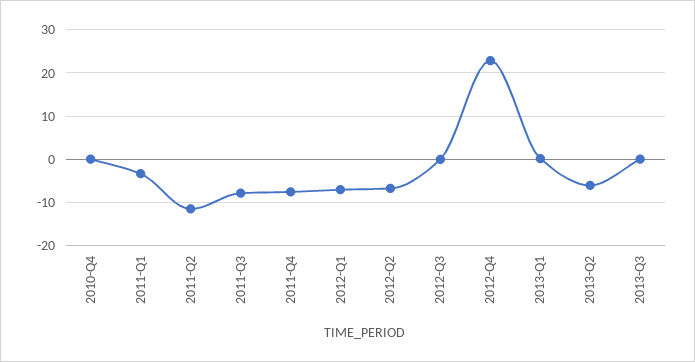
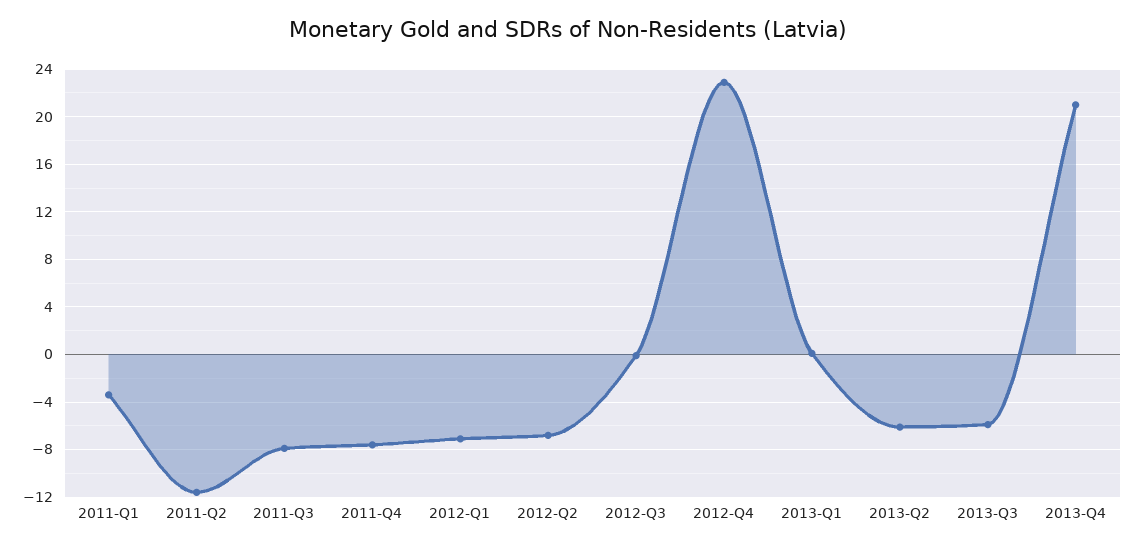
2010-Q4: 0 -> none
2013-Q3: 0 -> -6
2013-Q4: none -> 21

